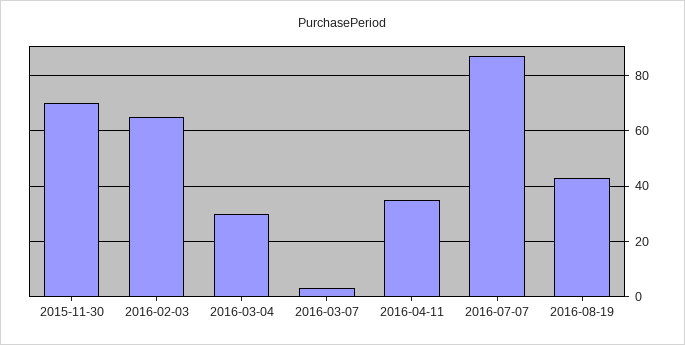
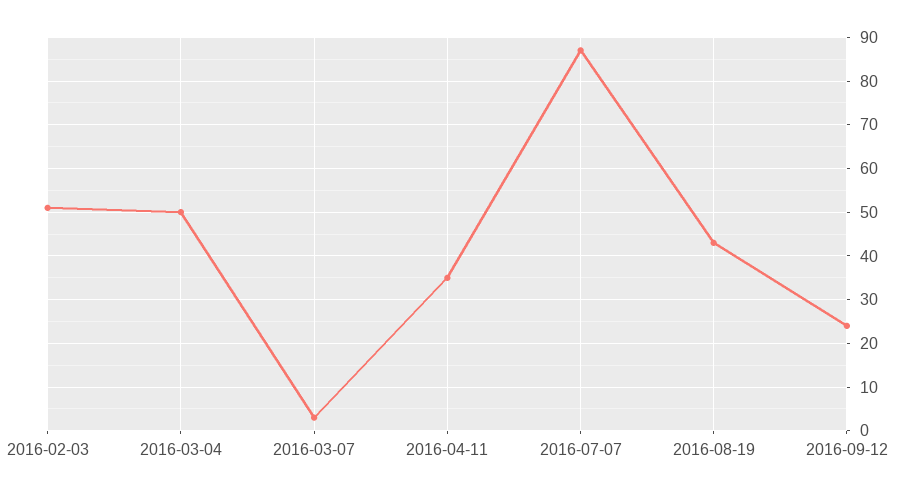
2015-11-30: 70 -> none
2016-02-03: 65 -> 50
2016-03-04: 30 -> 50
2016-09-12: none -> 25

